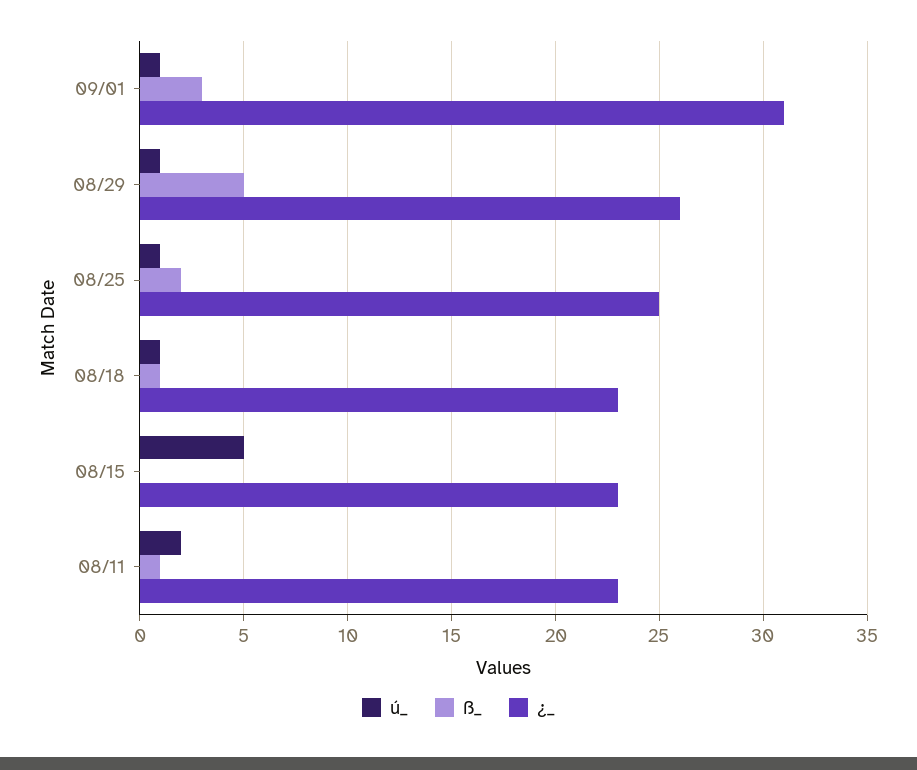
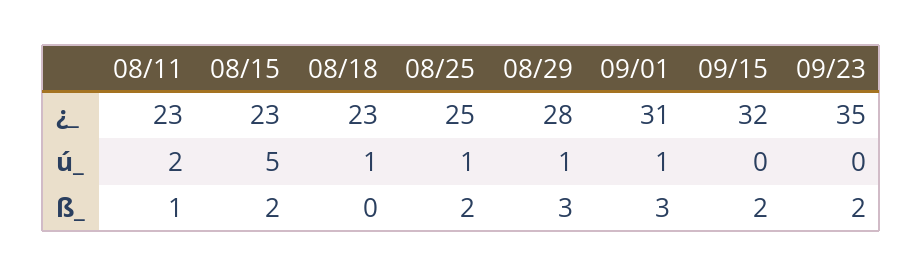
ß_, 08/29: 5 -> 3
¿_, 08/29: 26 -> 28
ß_, 08/18: 1 -> 0
ß_, 08/15: 0 -> 2
¿_, 09/15: none -> 32
¿_, 09/23: none -> 35
ú_, 09/15: none -> 0
ú_, 09/23: none -> 0
ß_, 09/15: none -> 2
ß_, 09/23: none -> 2

